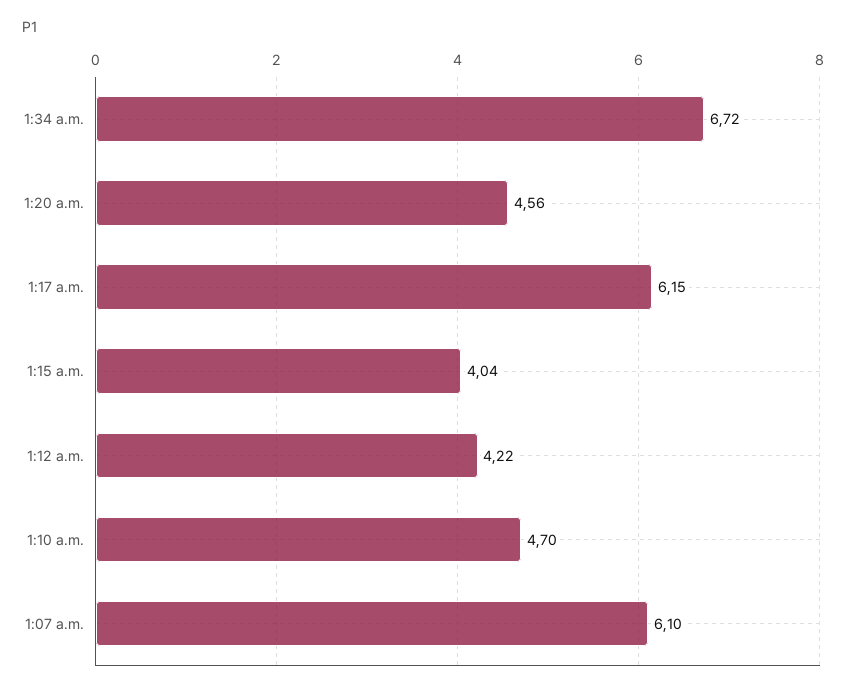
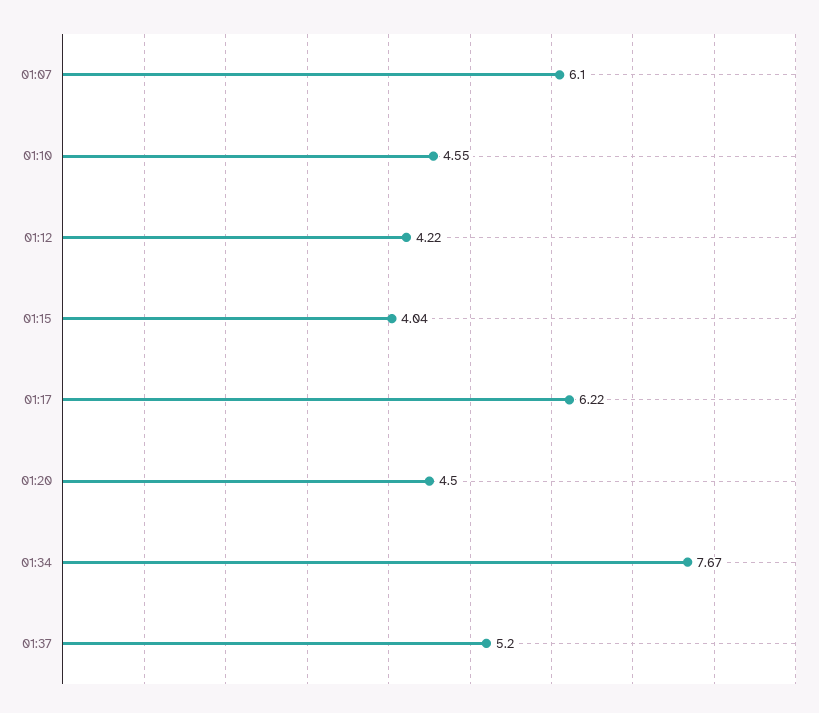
1:34 a.m.: 6.72 -> 7.67
1:20 a.m.: 4.56 -> 4.5
1:17 a.m.: 6.15 -> 6.22
1:10 a.m.: 4.7 -> 4.55
01:37: none -> 5.2

